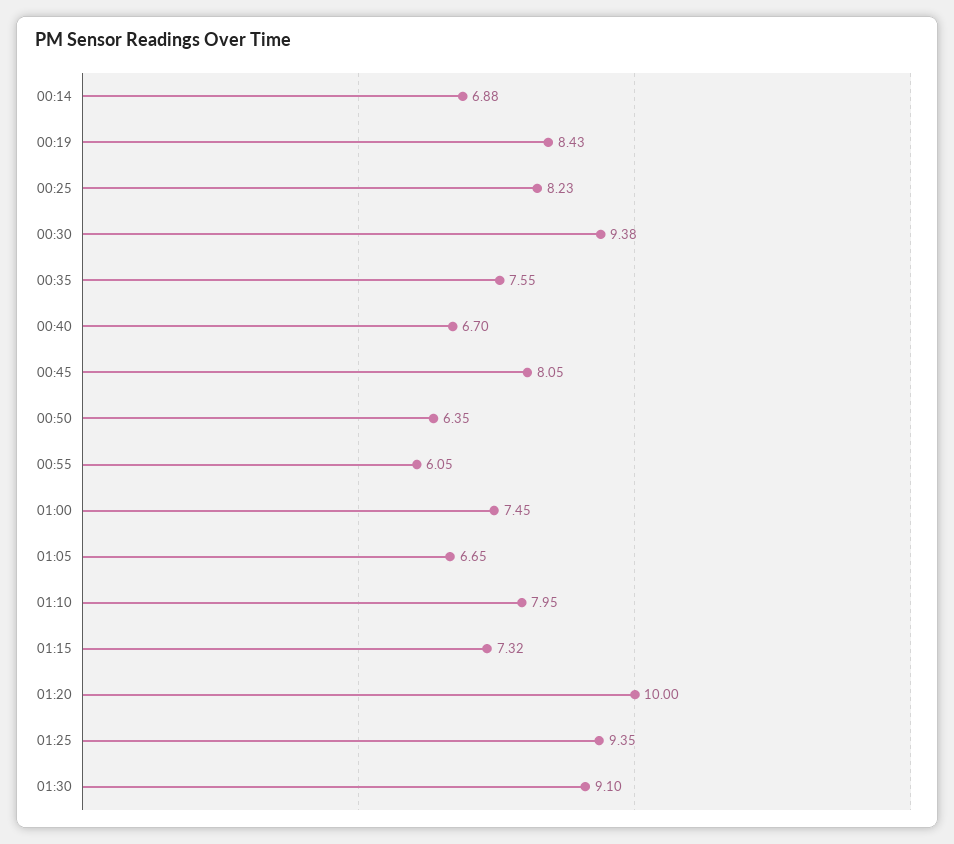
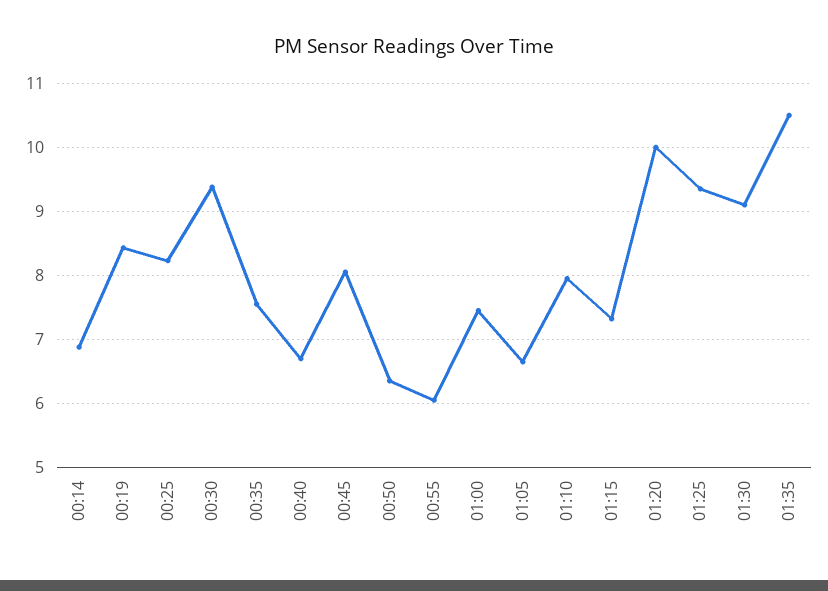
01:35: none -> 10.5

